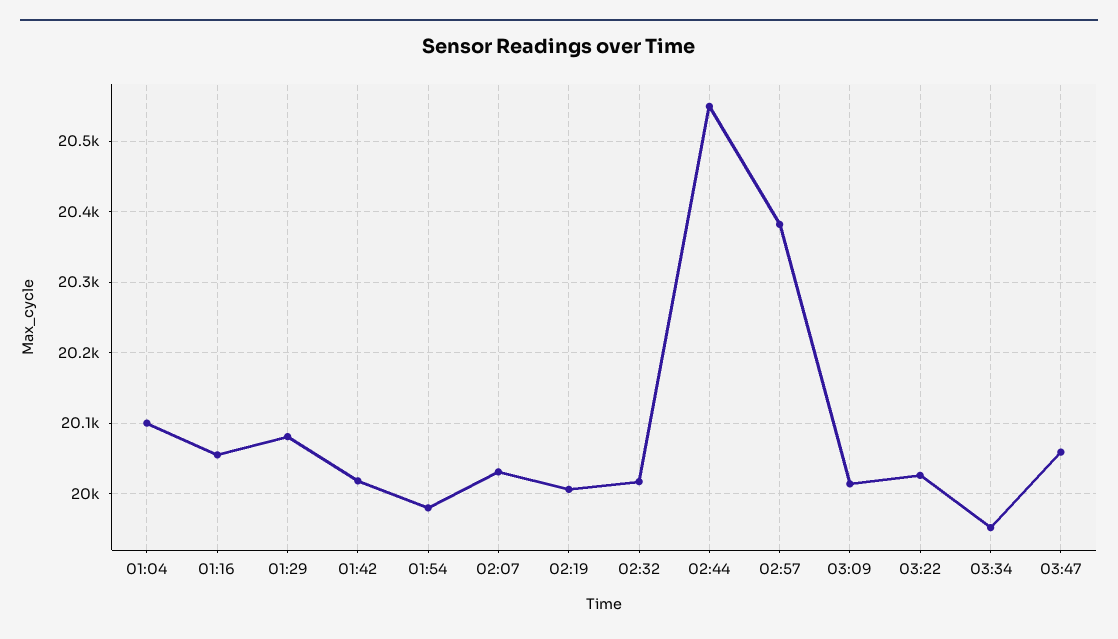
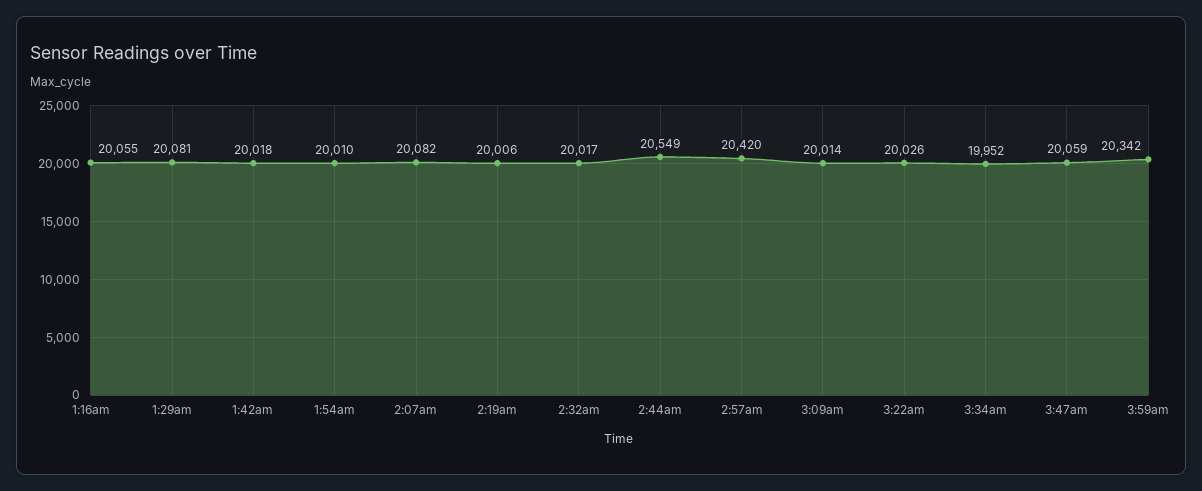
01:04: 20100 -> none
01:54: 19980 -> 20010
02:07: 20030 -> 20082
02:57: 20380 -> 20420
3:59am: none -> 20342

